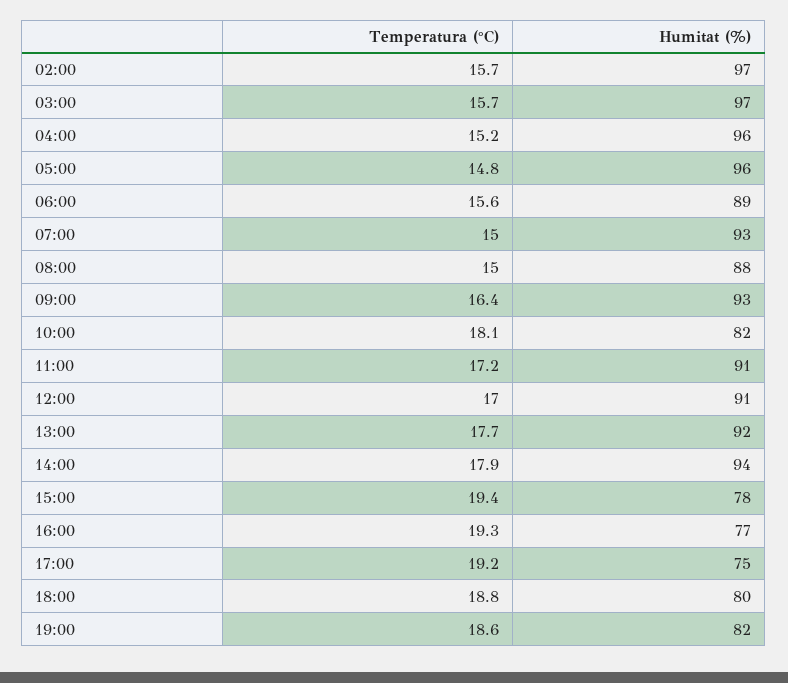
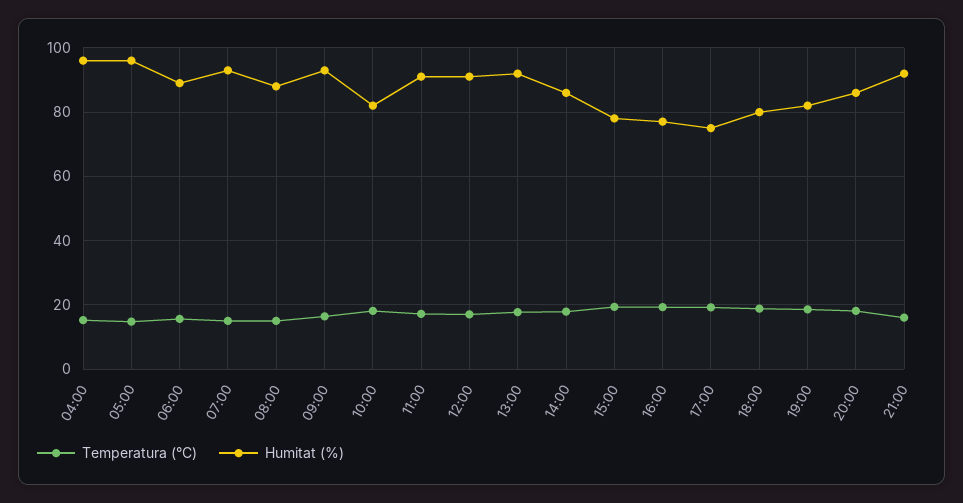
Temperatura (°C), 02:00: 15.7 -> none
Humitat (%), 02:00: 97 -> none
Temperatura (°C), 03:00: 15.7 -> none
Humitat (%), 03:00: 97 -> none
Humitat (%), 14:00: 94 -> 86
Temperatura (°C), 20:00: none -> 18
Humitat (%), 20:00: none -> 86
Temperatura (°C), 21:00: none -> 16
Humitat (%), 21:00: none -> 92

